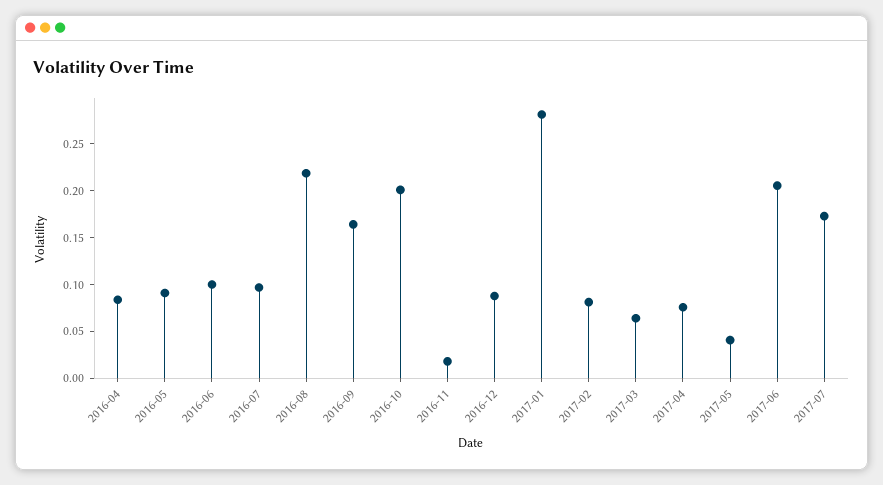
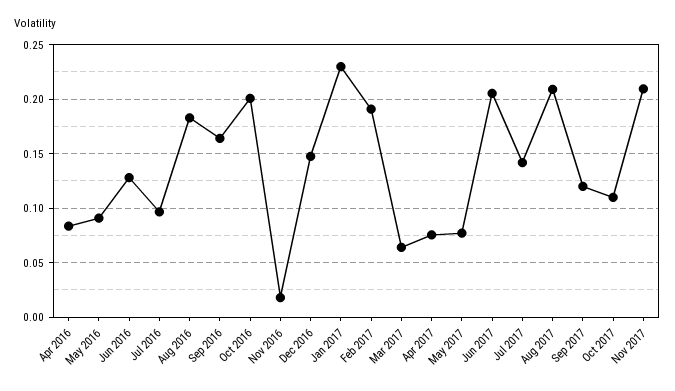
2016-06: 0.1 -> 0.13
2016-08: 0.22 -> 0.18
2016-12: 0.09 -> 0.15
2017-01: 0.28 -> 0.23
2017-02: 0.08 -> 0.19
2017-05: 0.04 -> 0.08
2017-07: 0.17 -> 0.14
Aug 2017: none -> 0.21
Sep 2017: none -> 0.12
Oct 2017: none -> 0.11
Nov 2017: none -> 0.21

